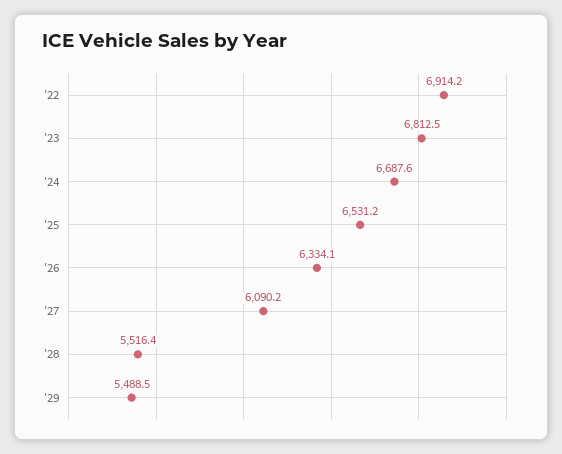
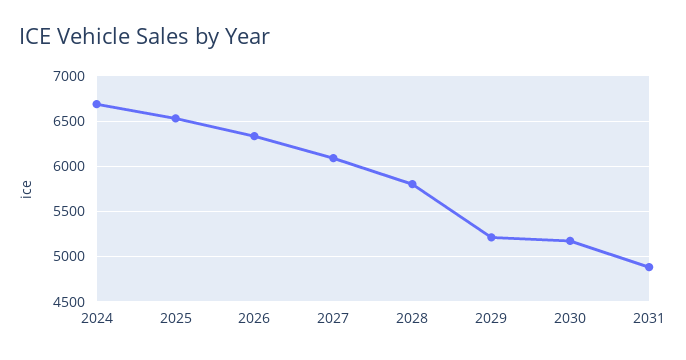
'22: 6914.2 -> none
'23: 6812.5 -> none
'28: 5516.4 -> 5800
'29: 5488.5 -> 5200
2030: none -> 5200
2031: none -> 4900

